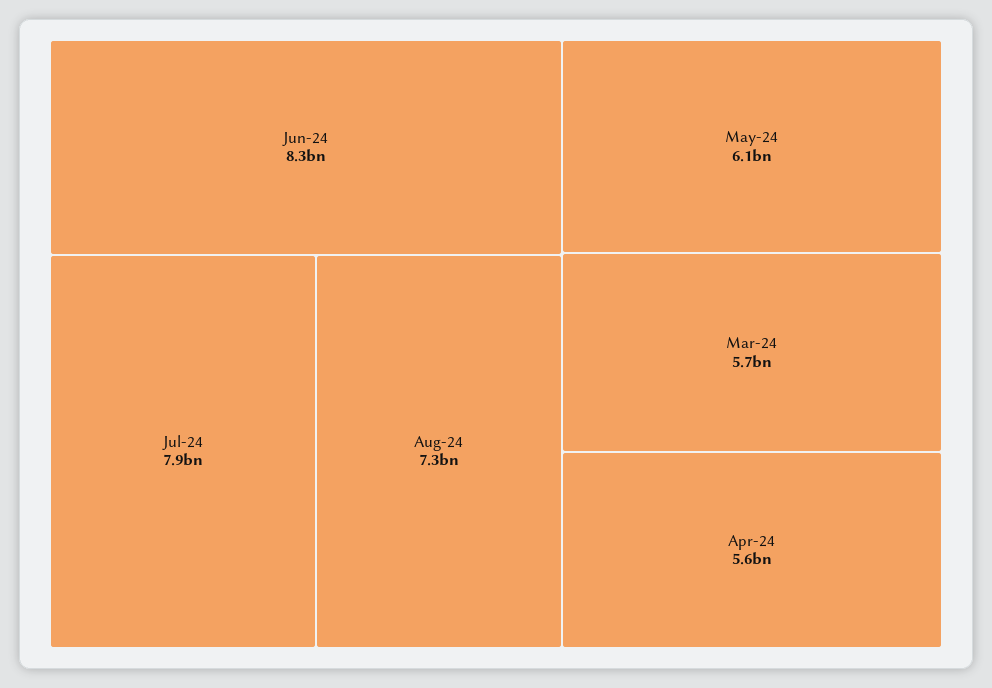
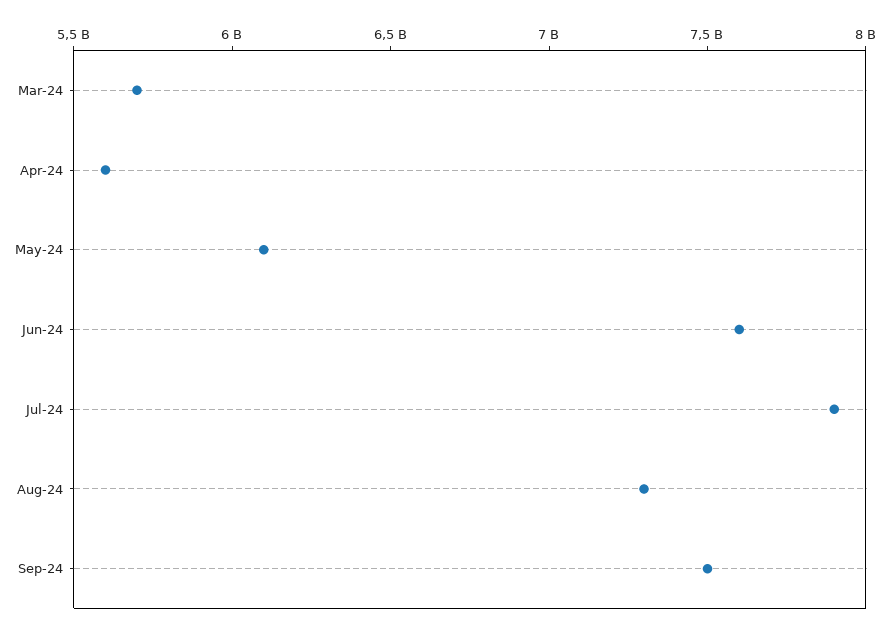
Jun-24: 8300000000 -> 7600000000
Sep-24: none -> 7500000000

